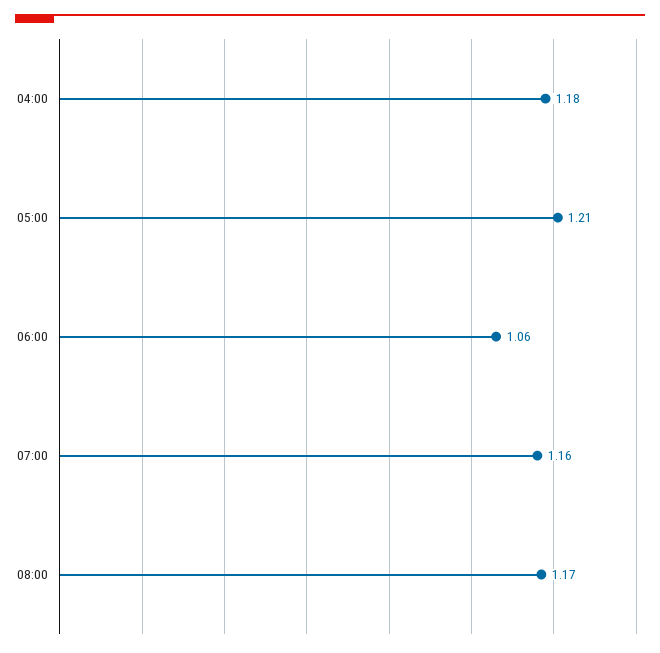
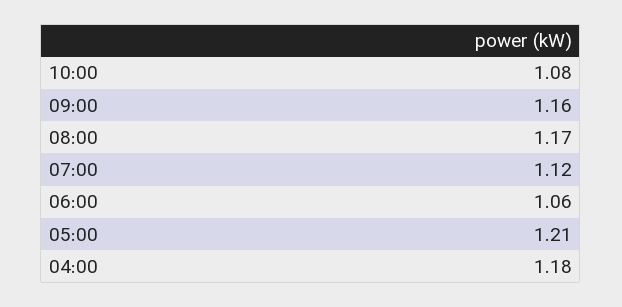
07:00: 1.16 -> 1.12
10:00: none -> 1.08
09:00: none -> 1.16

